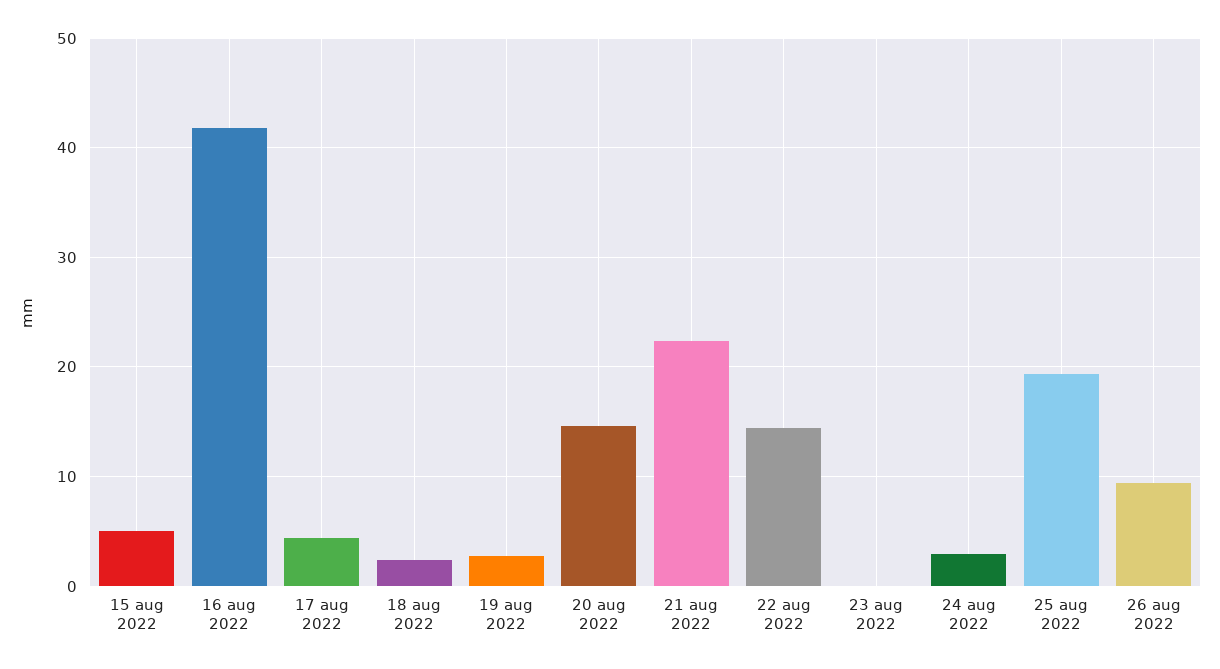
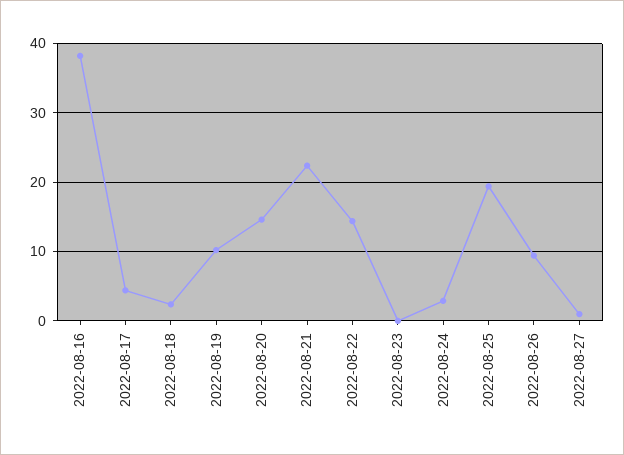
15 aug 2022: 5 -> none
16 aug 2022: 42 -> 38
19 aug 2022: 3 -> 10
2022-08-27: none -> 1

